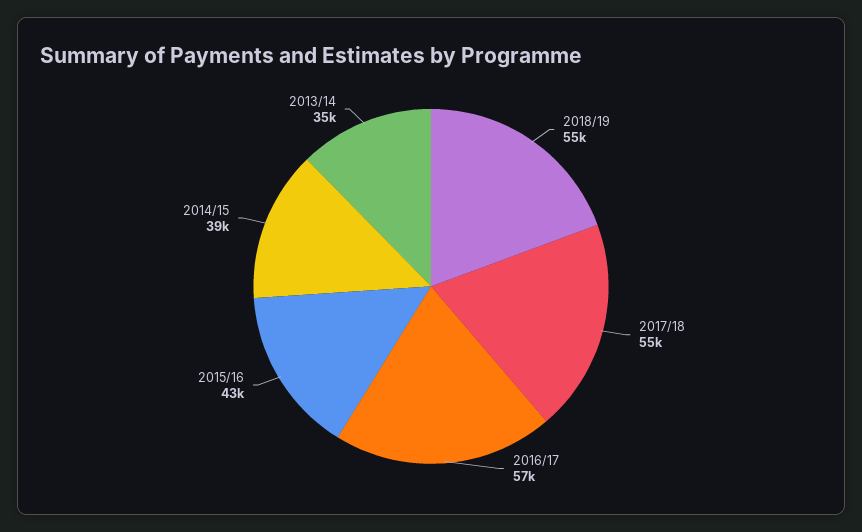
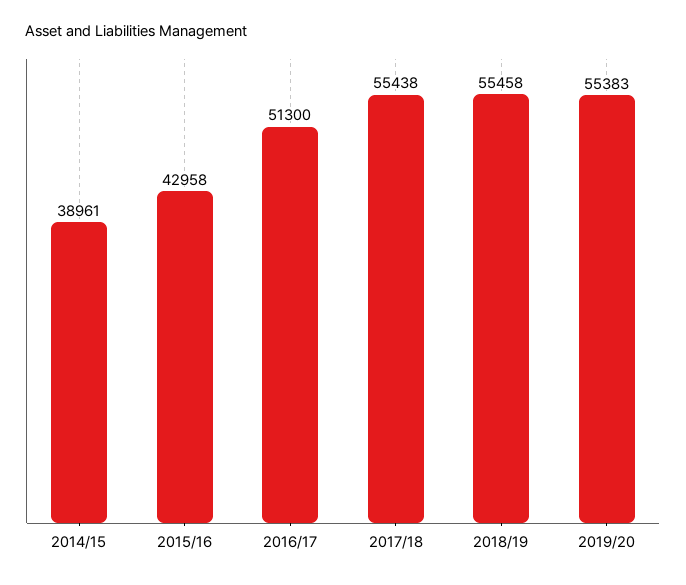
2016/17: 57000 -> 51300
2013/14: 35000 -> none
2019/20: none -> 55383

